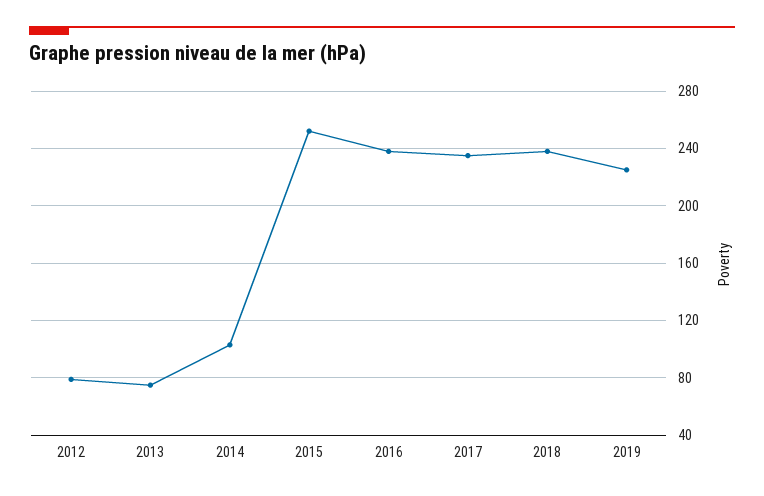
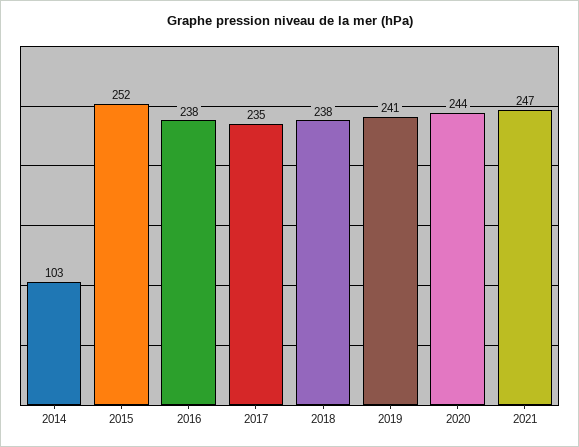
2012: 80 -> none
2013: 75 -> none
2019: 225 -> 241
2020: none -> 244
2021: none -> 247

